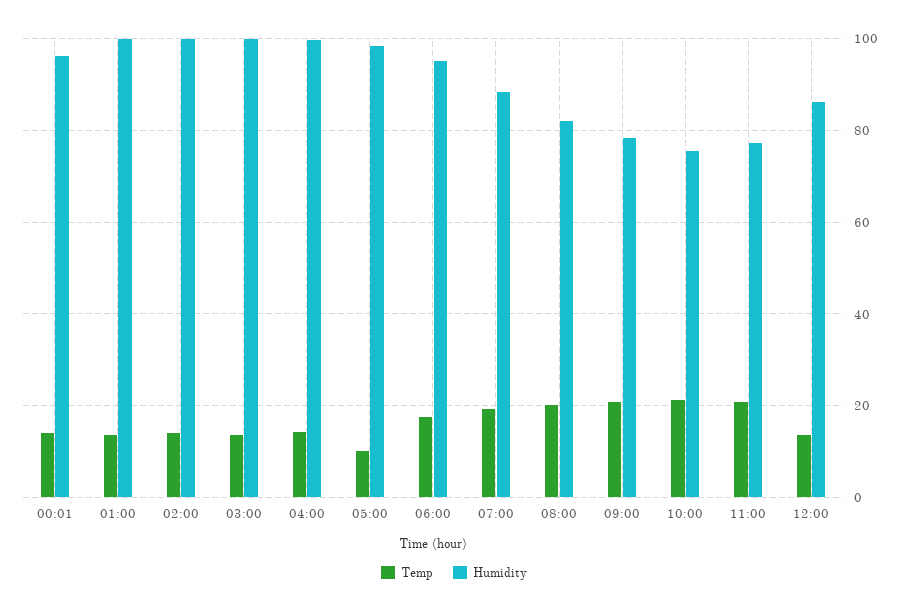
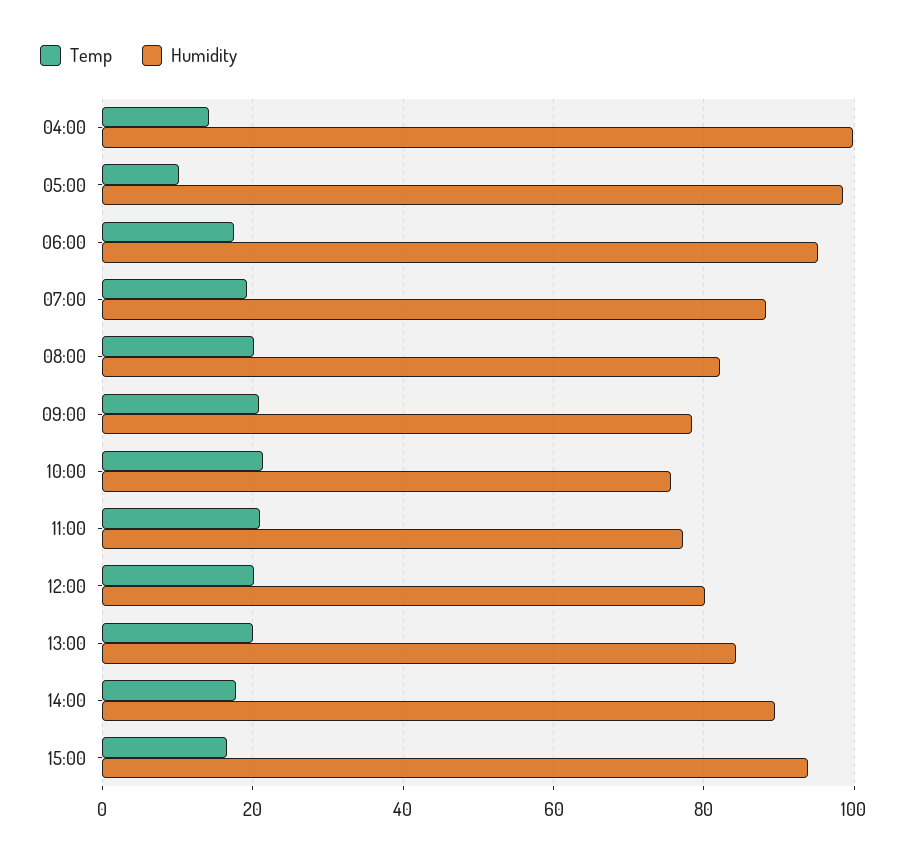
Temp, 00:01: 14 -> none
Humidity, 00:01: 96 -> none
Temp, 01:00: 14 -> none
Humidity, 01:00: 100 -> none
Temp, 02:00: 14 -> none
Humidity, 02:00: 100 -> none
Temp, 03:00: 14 -> none
Humidity, 03:00: 100 -> none
Temp, 12:00: 14 -> 20
Humidity, 12:00: 86 -> 80
Temp, 13:00: none -> 20
Humidity, 13:00: none -> 84
Temp, 14:00: none -> 18
Humidity, 14:00: none -> 90
Temp, 15:00: none -> 16
Humidity, 15:00: none -> 94

